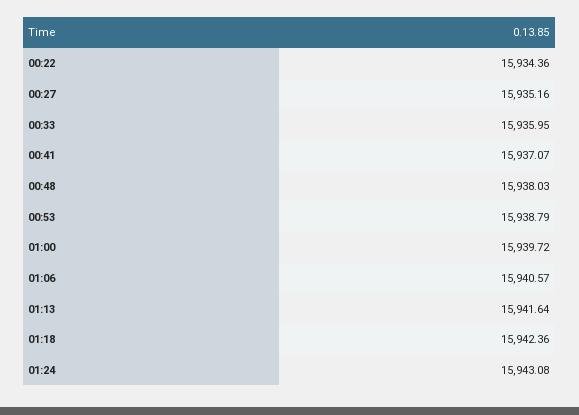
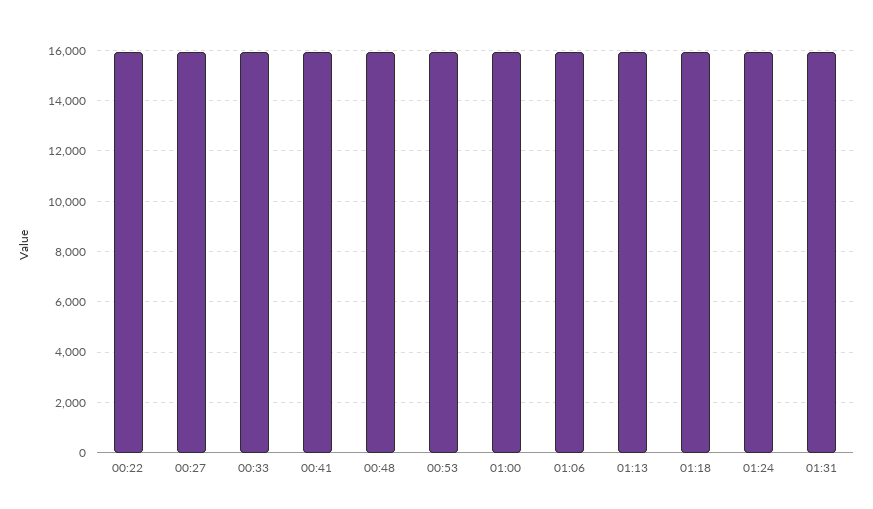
01:31: none -> 16000

